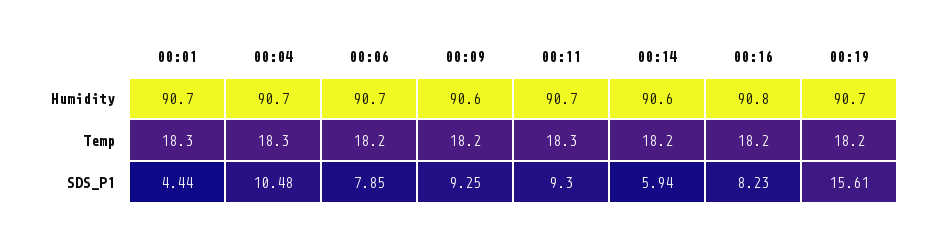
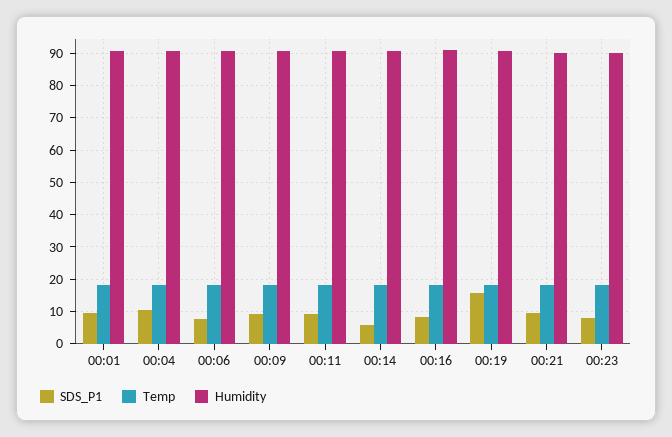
SDS_P1, 00:01: 4.44 -> 10
SDS_P1, 00:21: none -> 10
Temp, 00:21: none -> 18
Humidity, 00:21: none -> 90
SDS_P1, 00:23: none -> 8
Temp, 00:23: none -> 18
Humidity, 00:23: none -> 90

